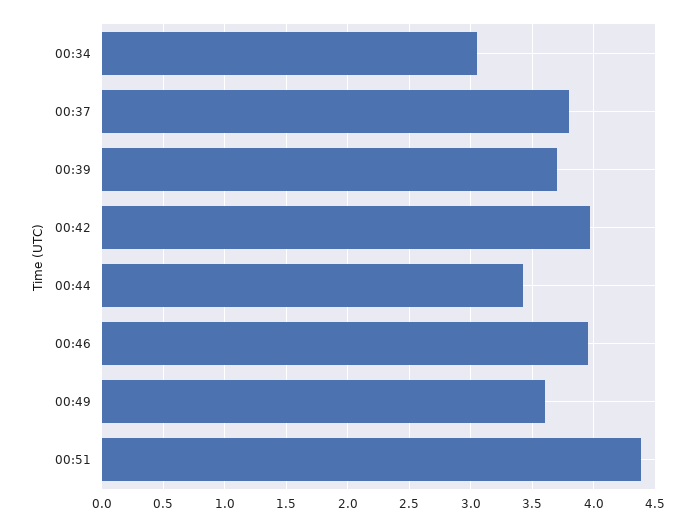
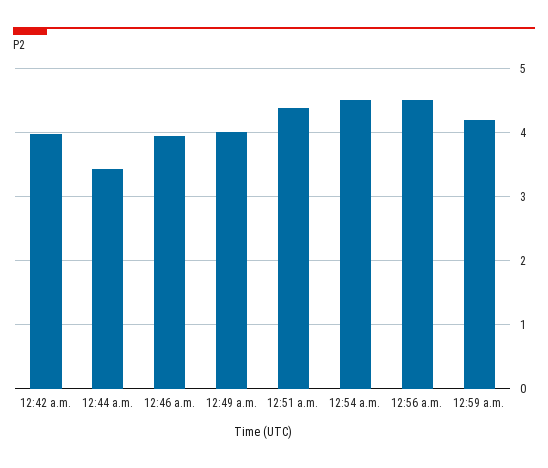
00:34: 3.05 -> none
00:37: 3.8 -> none
00:39: 3.7 -> none
00:49: 3.6 -> 4
12:54 a.m.: none -> 4.5
12:56 a.m.: none -> 4.5
12:59 a.m.: none -> 4.2

